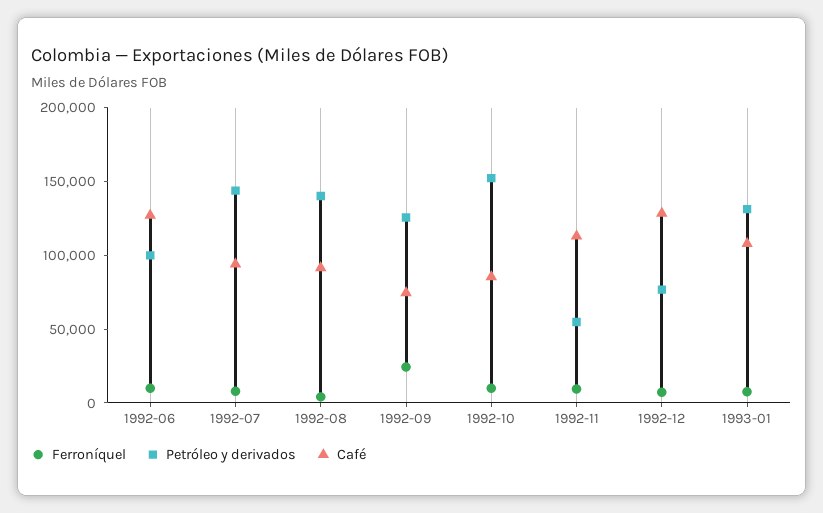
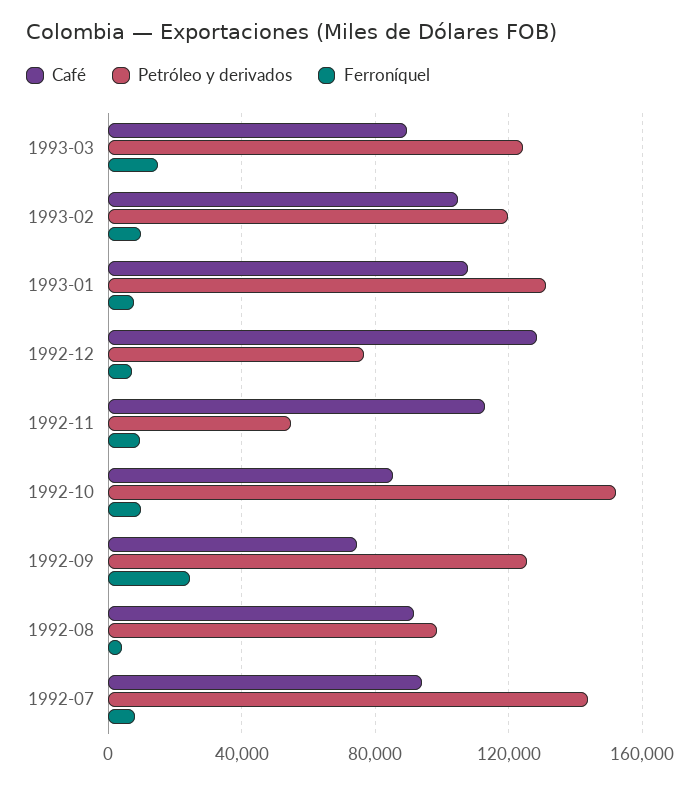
Ferroníquel, 1992-06: 10000 -> none
Petróleo y derivados, 1992-06: 100000 -> none
Café, 1992-06: 130000 -> none
Petróleo y derivados, 1992-08: 140000 -> 100000
Café, 1993-03: none -> 90000
Petróleo y derivados, 1993-03: none -> 125000
Ferroníquel, 1993-03: none -> 15000
Café, 1993-02: none -> 105000
Petróleo y derivados, 1993-02: none -> 120000
Ferroníquel, 1993-02: none -> 10000

